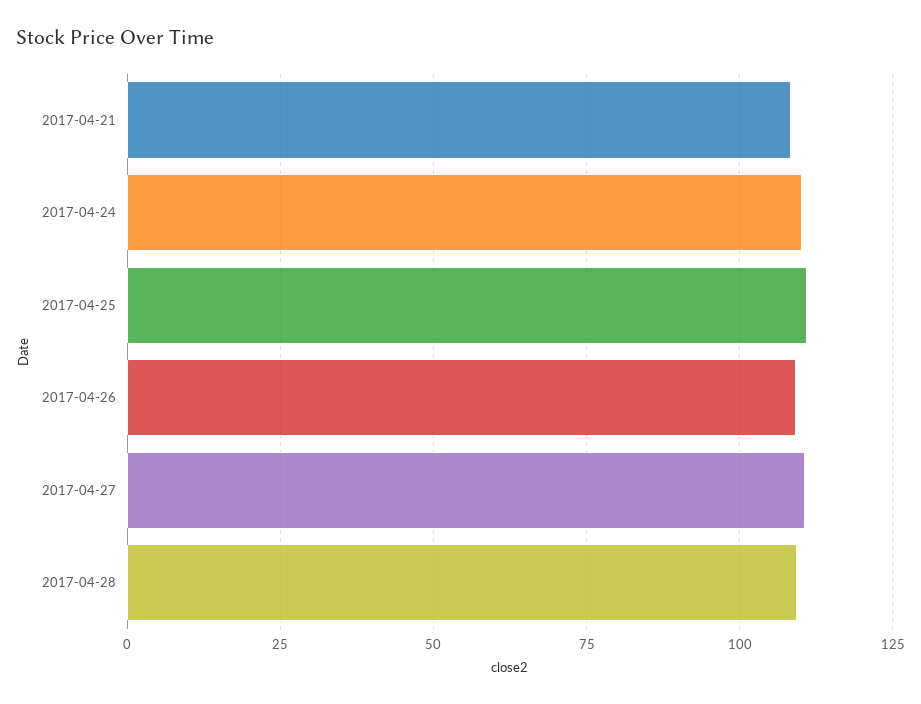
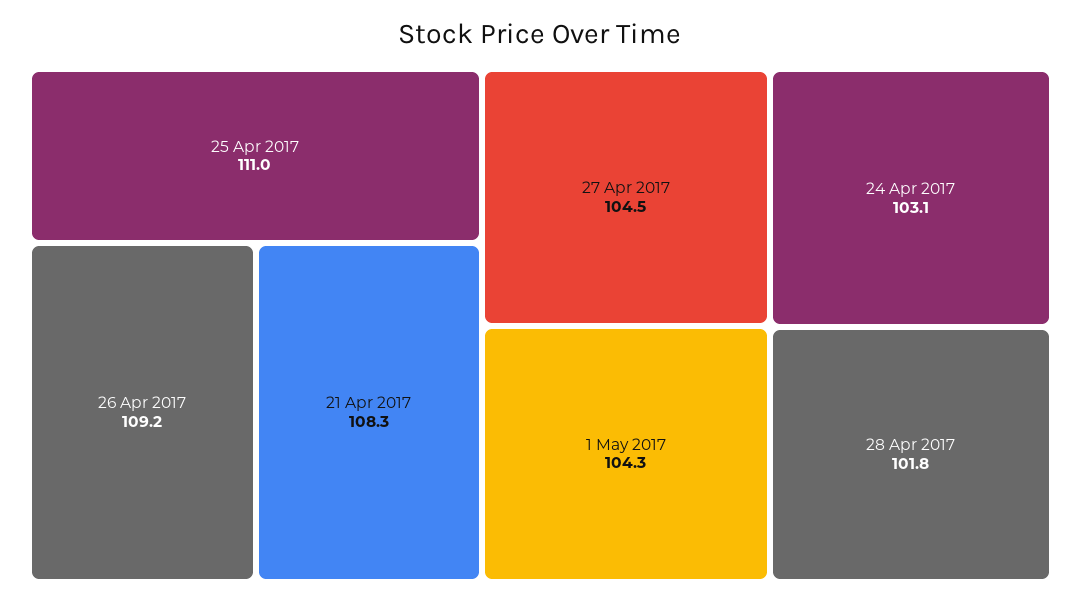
2017-04-24: 110 -> 103.1
2017-04-27: 110 -> 104.5
2017-04-28: 110 -> 101.8
1 May 2017: none -> 104.3

